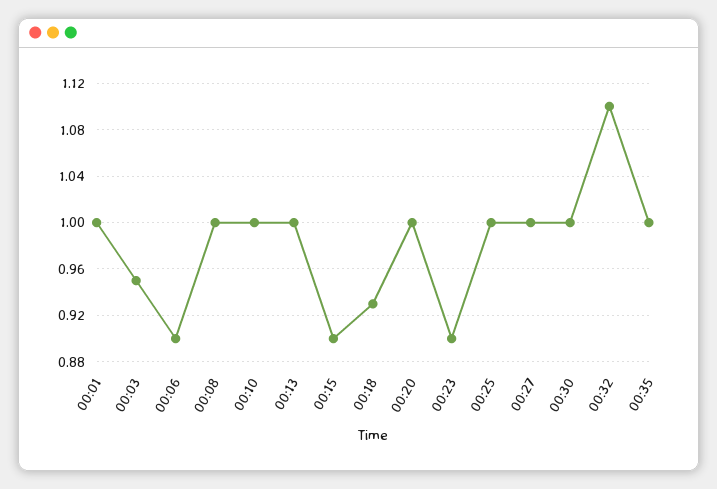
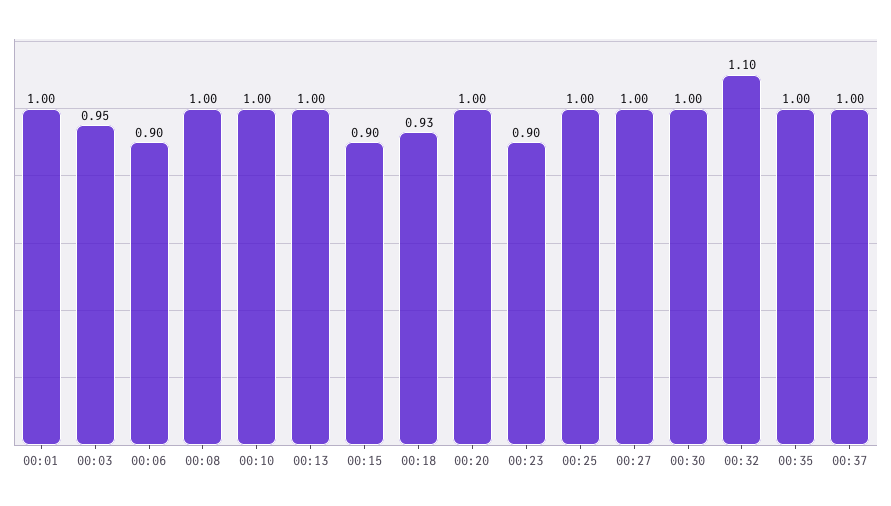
00:37: none -> 1

